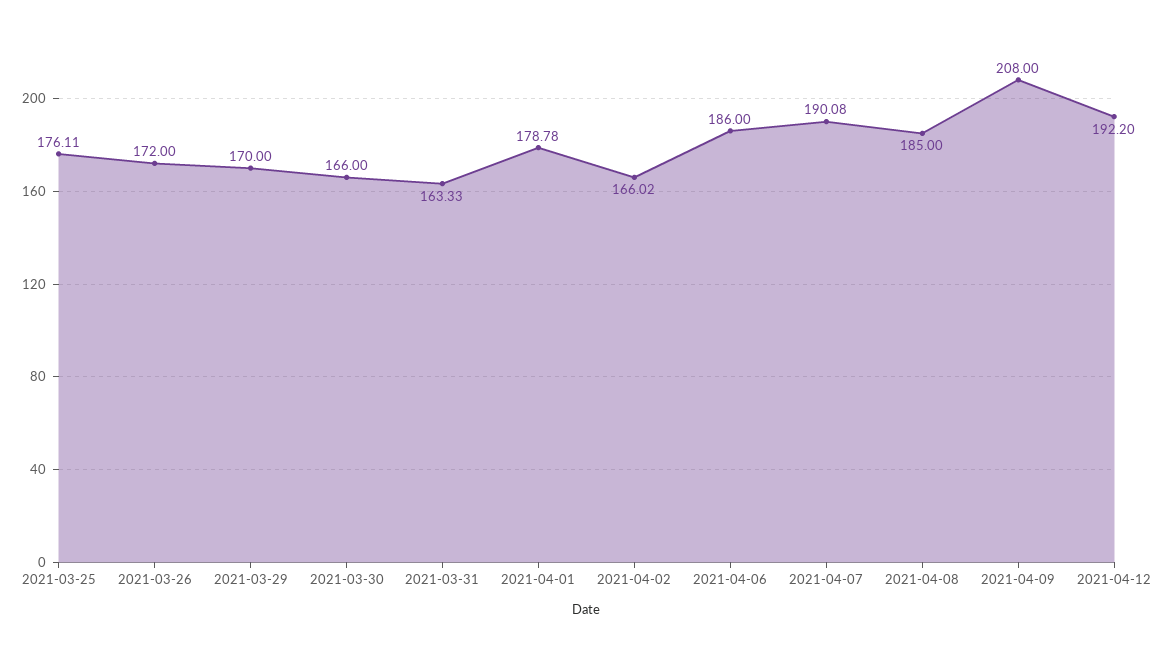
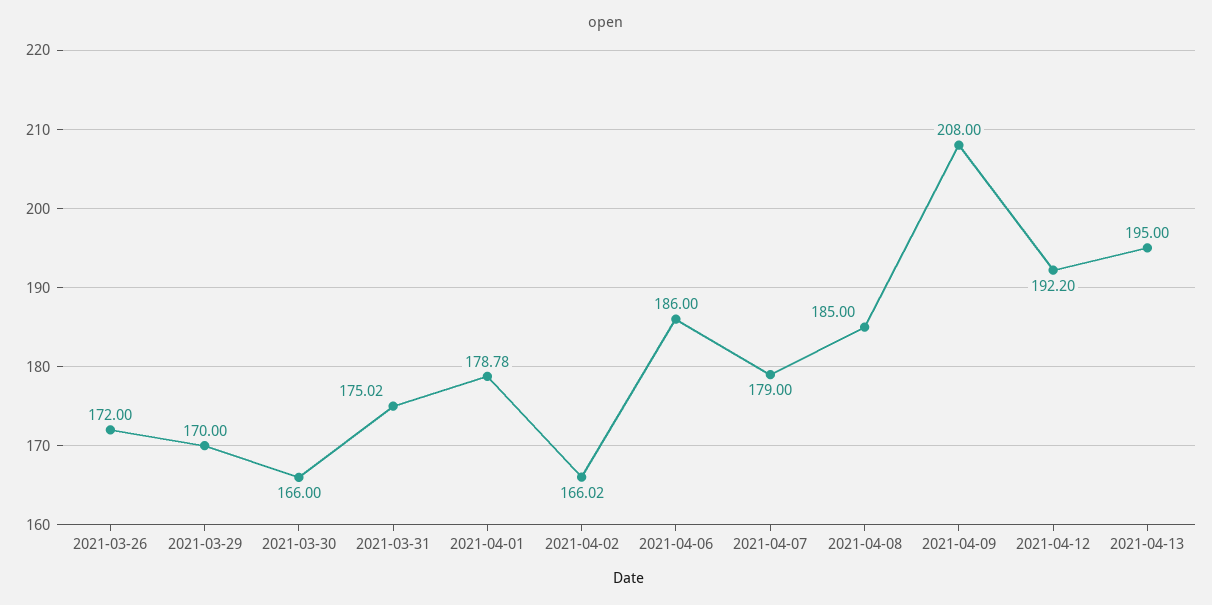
2021-03-25: 176.11 -> none
2021-03-31: 163.33 -> 175.02
2021-04-07: 190.08 -> 179
2021-04-13: none -> 195

